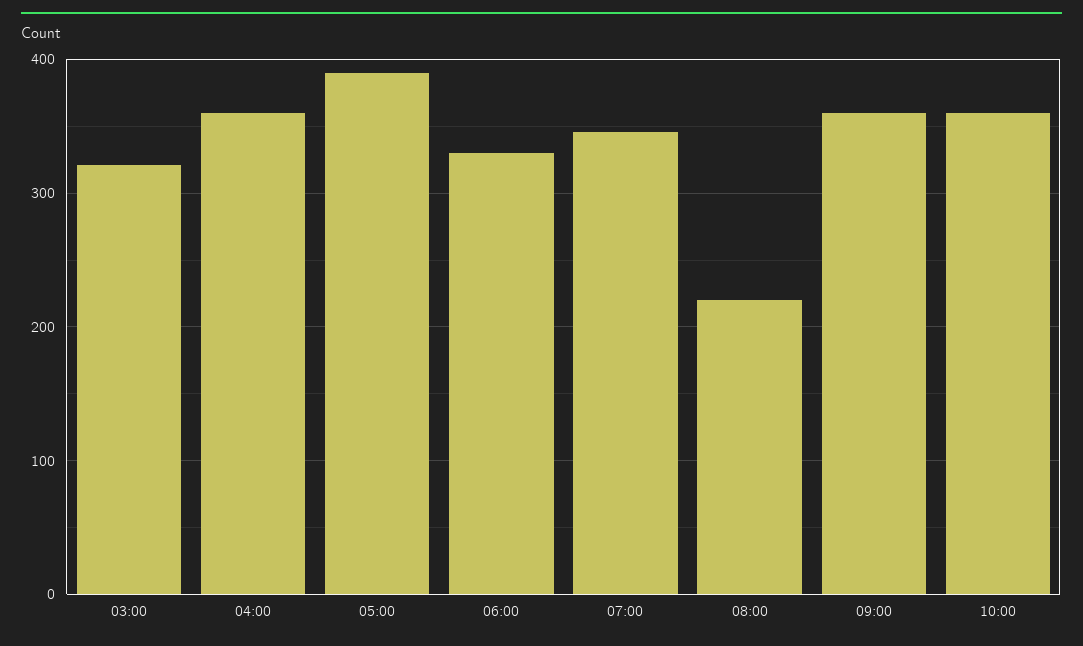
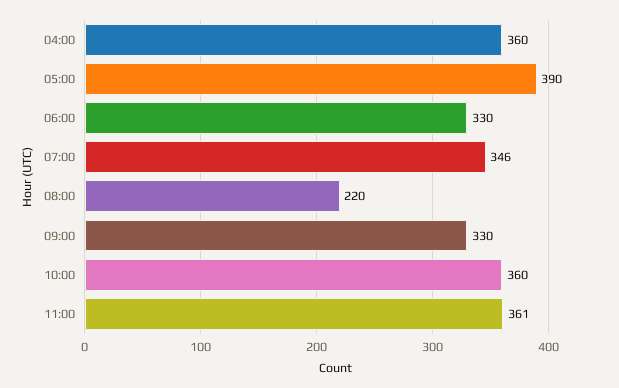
03:00: 320 -> none
09:00: 360 -> 330
11:00: none -> 361

